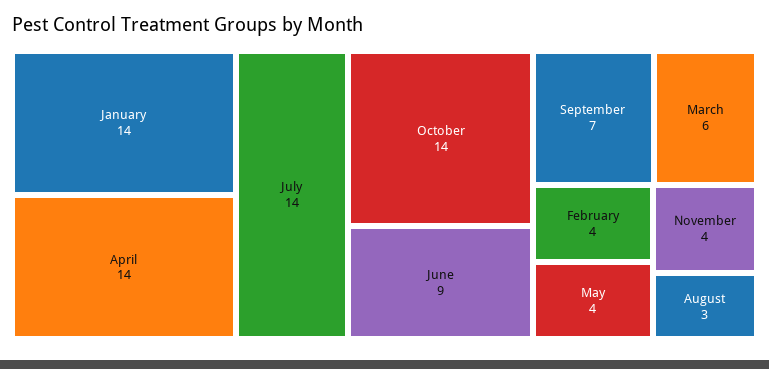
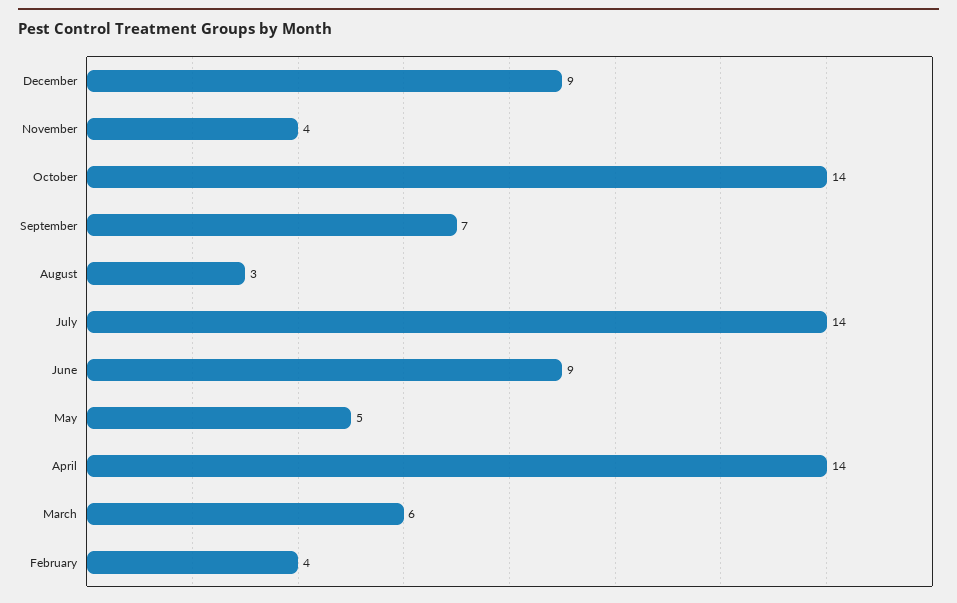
January: 14 -> none
May: 4 -> 5
December: none -> 9

